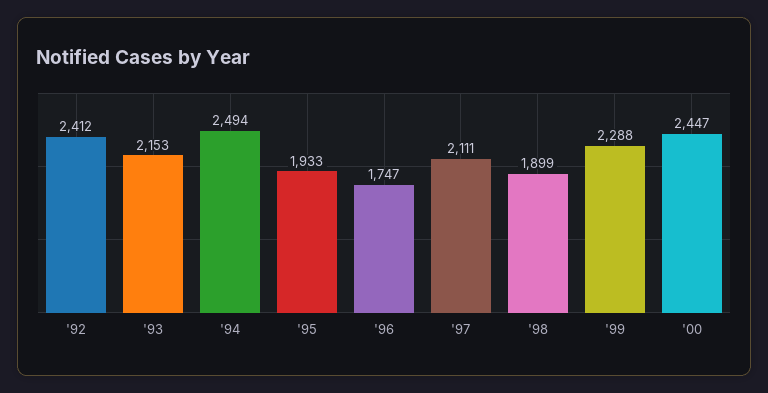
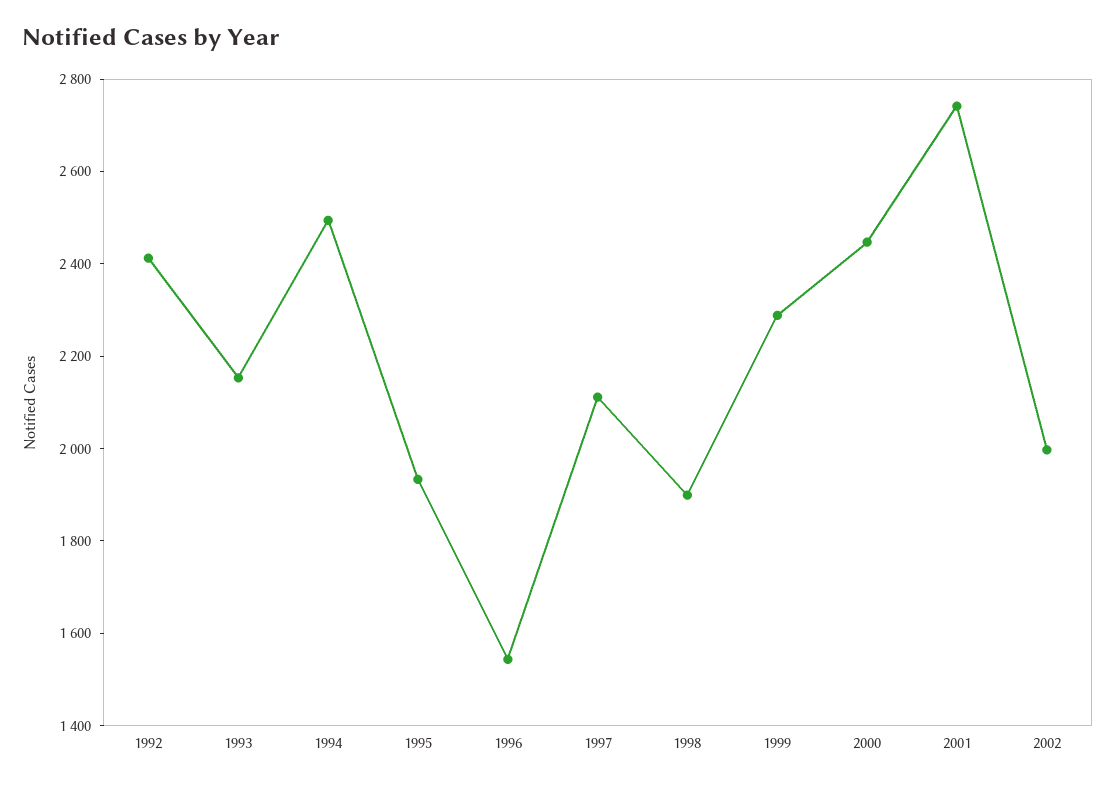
'96: 1747 -> 1550
2001: none -> 2750
2002: none -> 2000

